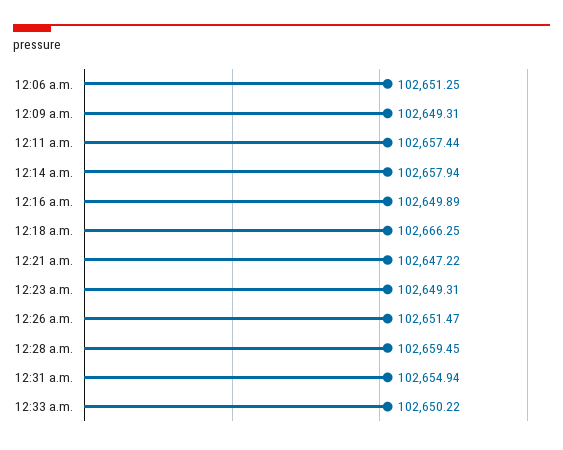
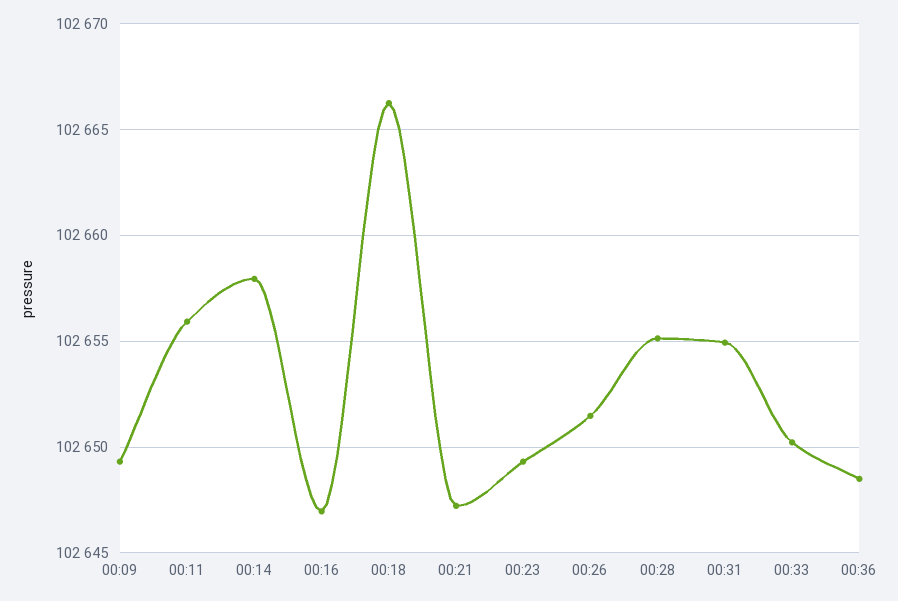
12:06 a.m.: 102651.25 -> none
12:11 a.m.: 102657.44 -> 102656
12:16 a.m.: 102649.89 -> 102647
12:28 a.m.: 102659.45 -> 102655
00:36: none -> 102648.5

